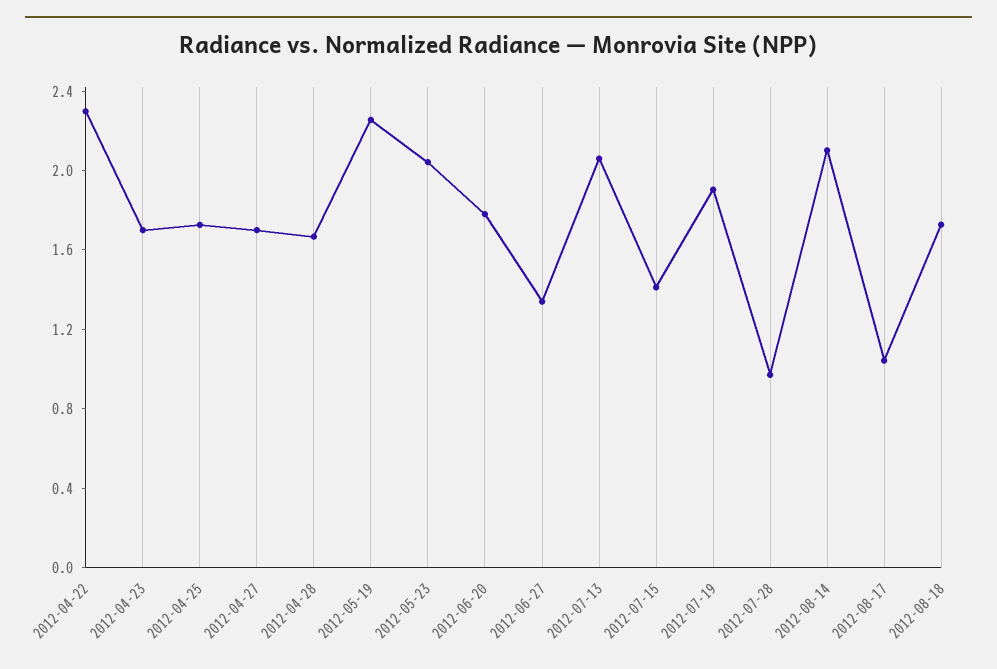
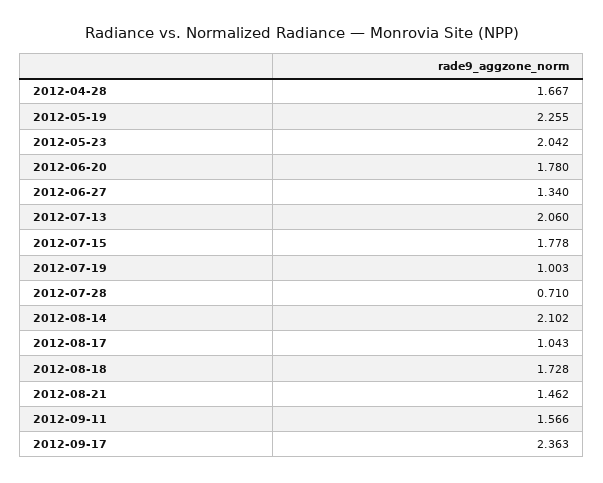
2012-04-22: 2.3 -> none
2012-04-23: 1.7 -> none
2012-04-25: 1.7 -> none
2012-04-27: 1.7 -> none
2012-07-15: 1.4 -> 1.778
2012-07-19: 1.9 -> 1.003
2012-07-28: 1 -> 0.71
2012-08-21: none -> 1.462
2012-09-11: none -> 1.566
2012-09-17: none -> 2.363

